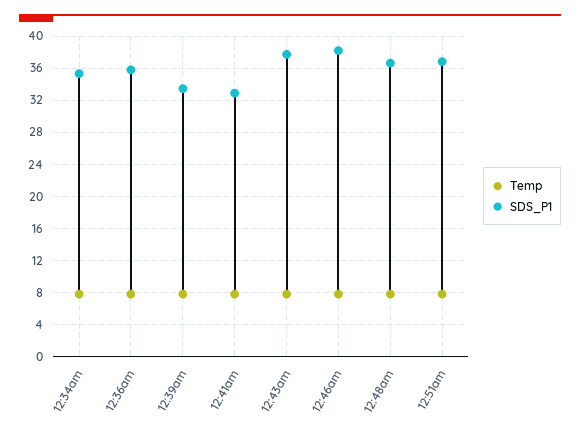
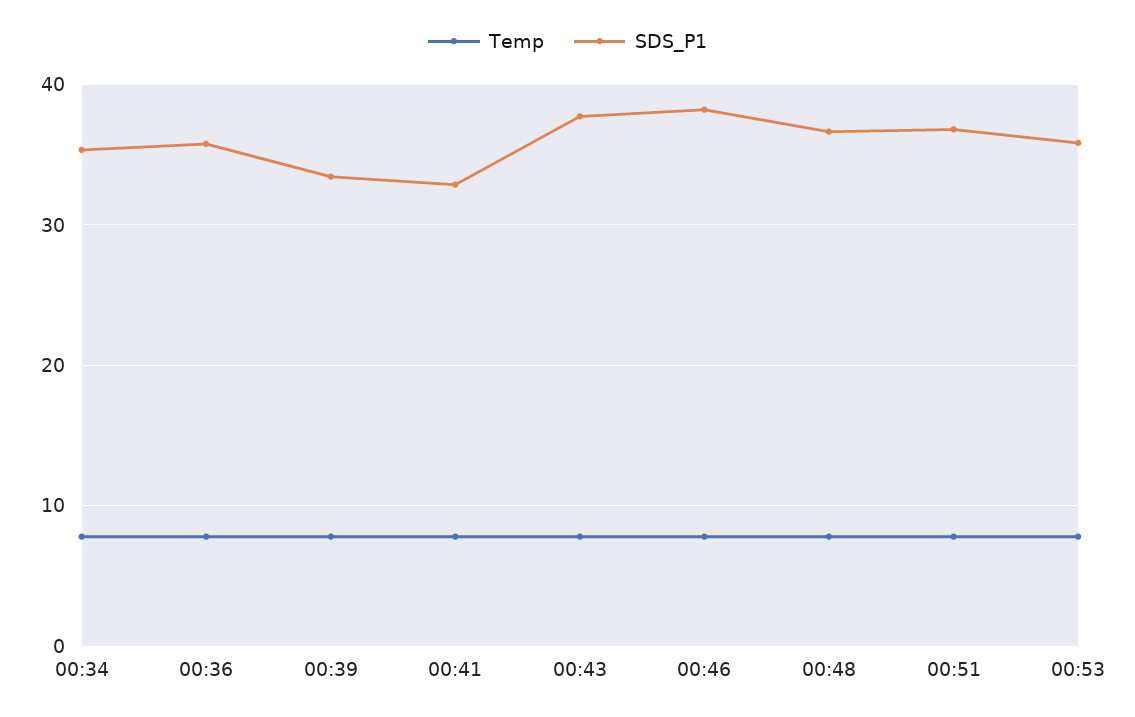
Temp, 00:53: none -> 8
SDS_P1, 00:53: none -> 36

